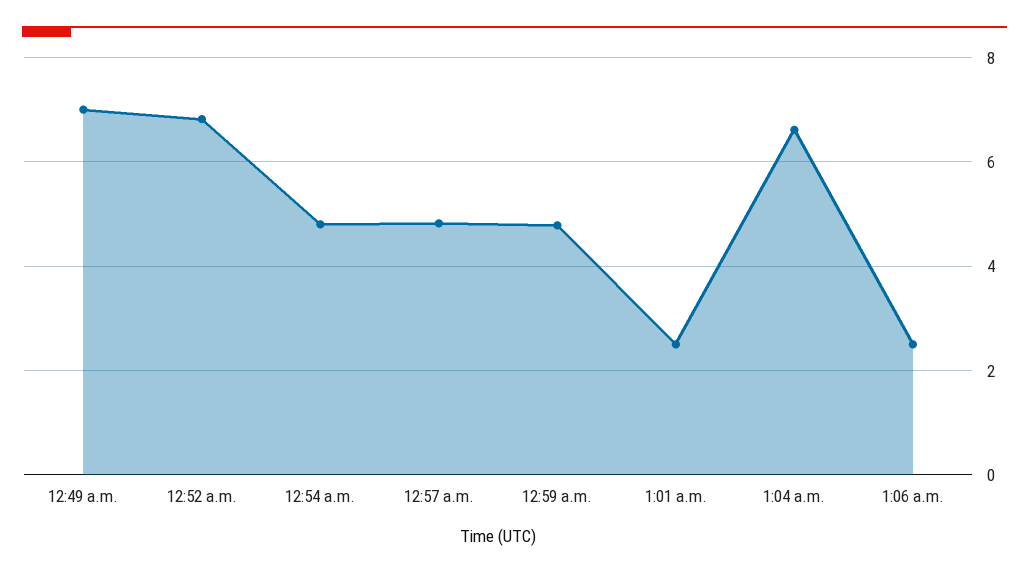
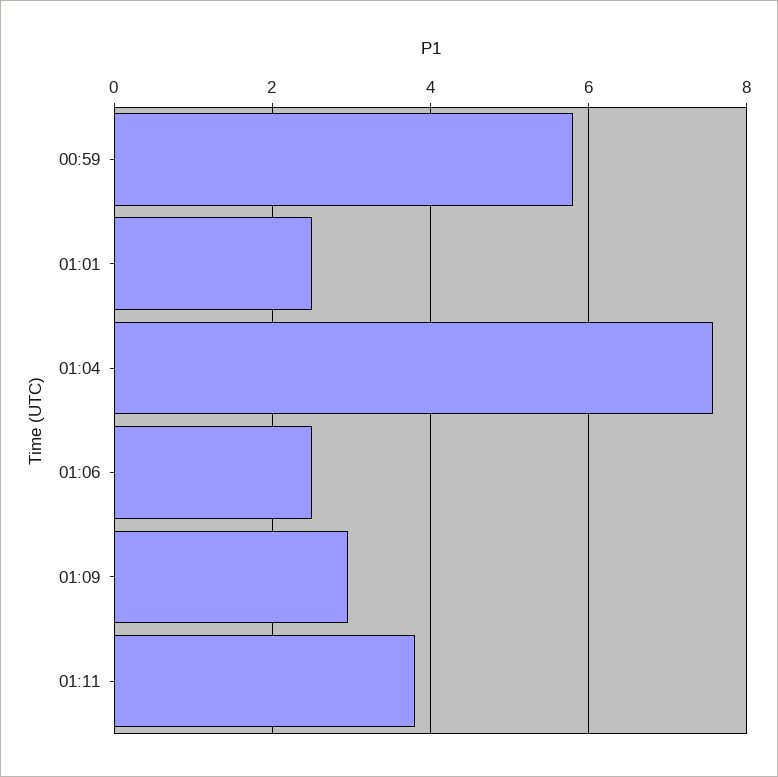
12:49 a.m.: 7 -> none
12:52 a.m.: 6.8 -> none
12:54 a.m.: 4.8 -> none
12:57 a.m.: 4.8 -> none
12:59 a.m.: 4.8 -> 5.8
1:04 a.m.: 6.6 -> 7.6
01:09: none -> 3
01:11: none -> 3.8

